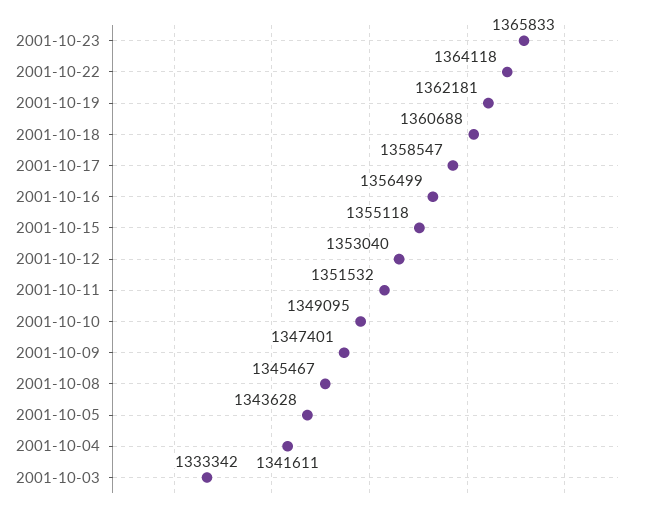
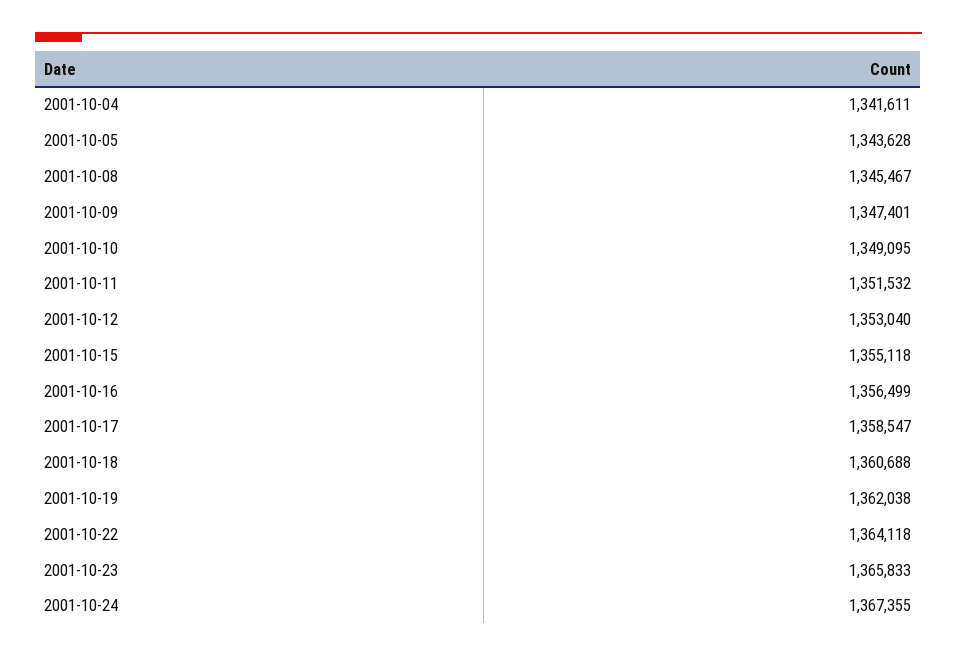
2001-10-19: 1362181 -> 1362038
2001-10-03: 1333342 -> none
2001-10-24: none -> 1367355

